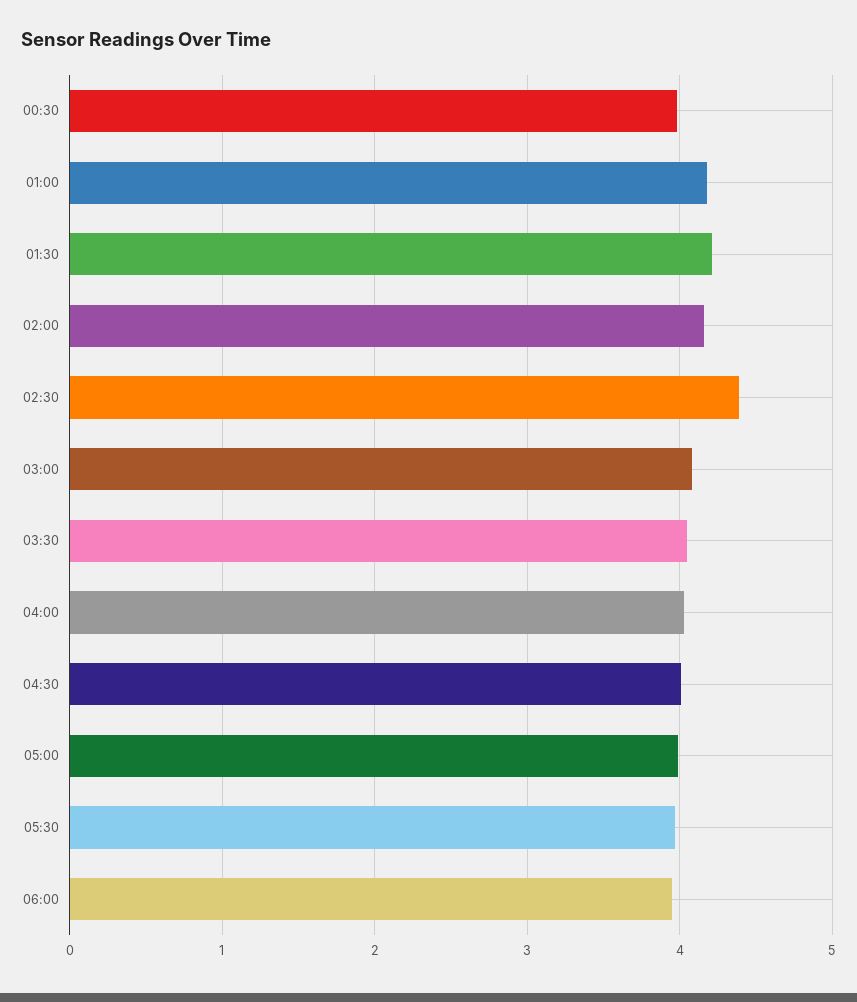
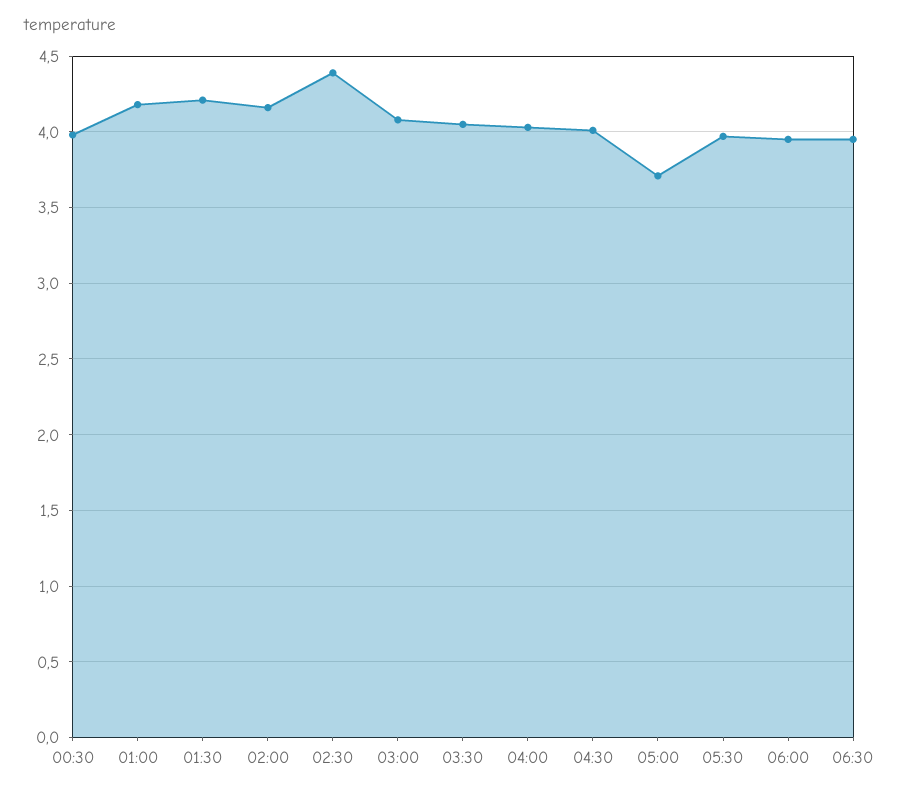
05:00: 4 -> 3.7
06:30: none -> 3.95

